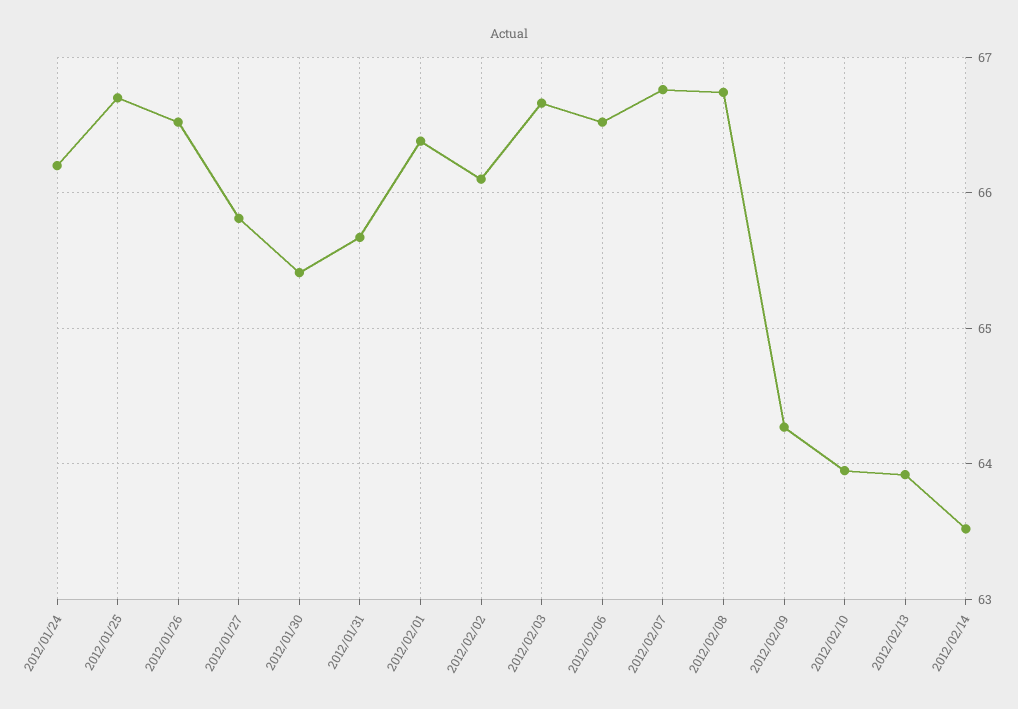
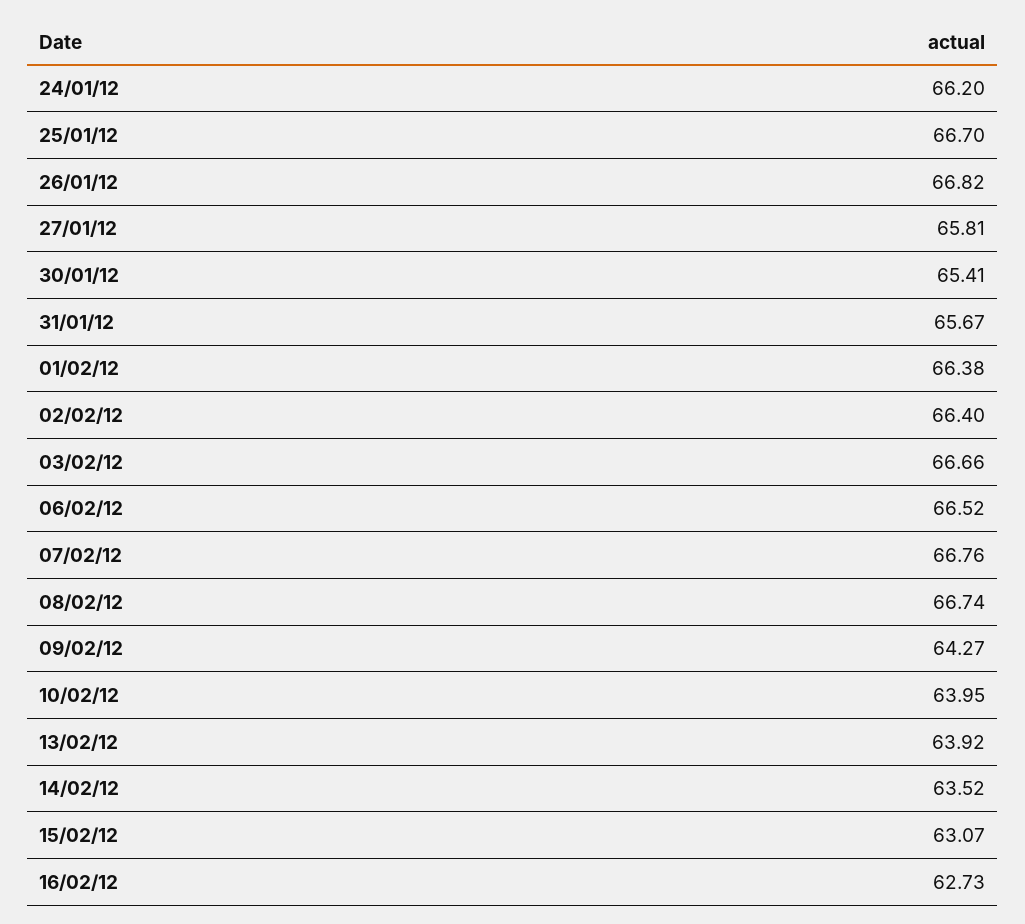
2012/01/26: 66.5 -> 66.82
2012/02/02: 66.1 -> 66.4
15/02/12: none -> 63.07
16/02/12: none -> 62.73

